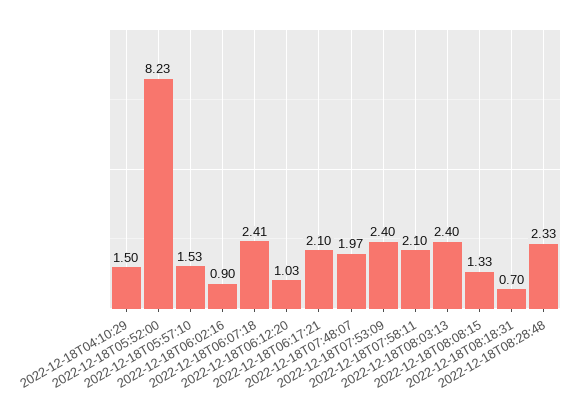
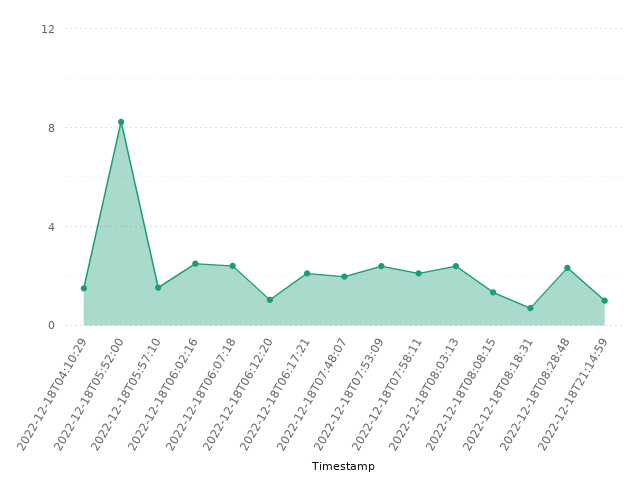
2022-12-18T06:02:16: 0.9 -> 2.5
2022-12-18T21:14:59: none -> 1

